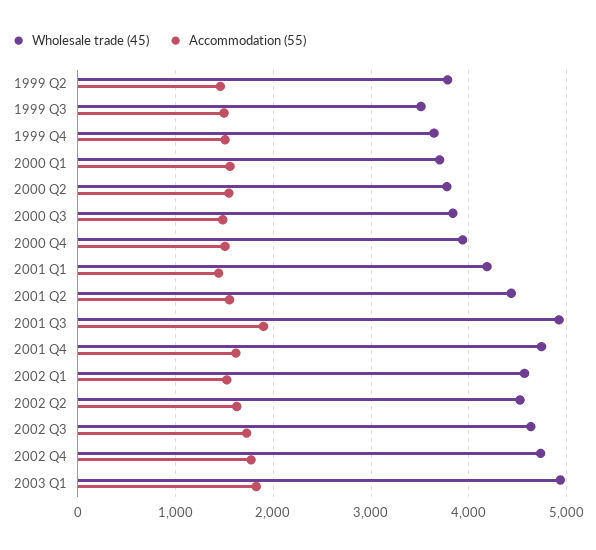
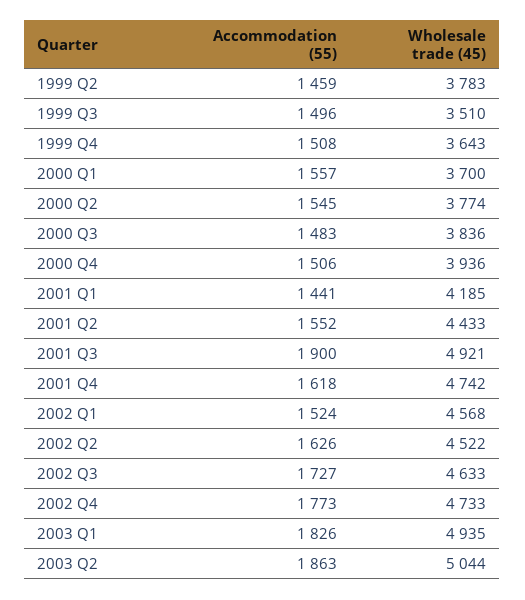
Accommodation (55), 2003 Q2: none -> 1863
Wholesale trade (45), 2003 Q2: none -> 5044

